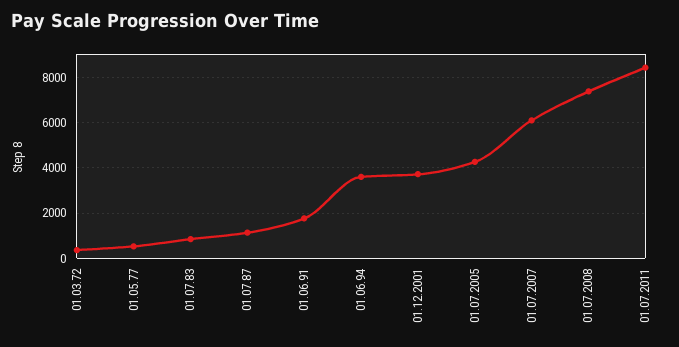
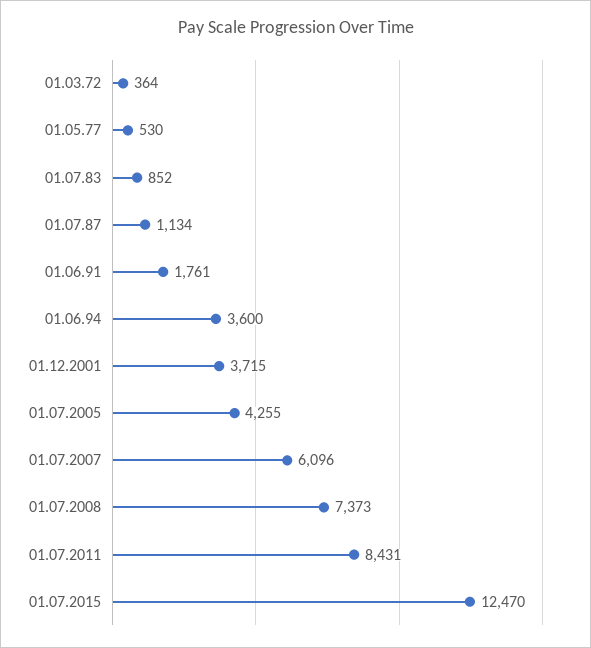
01.07.2015: none -> 12470

